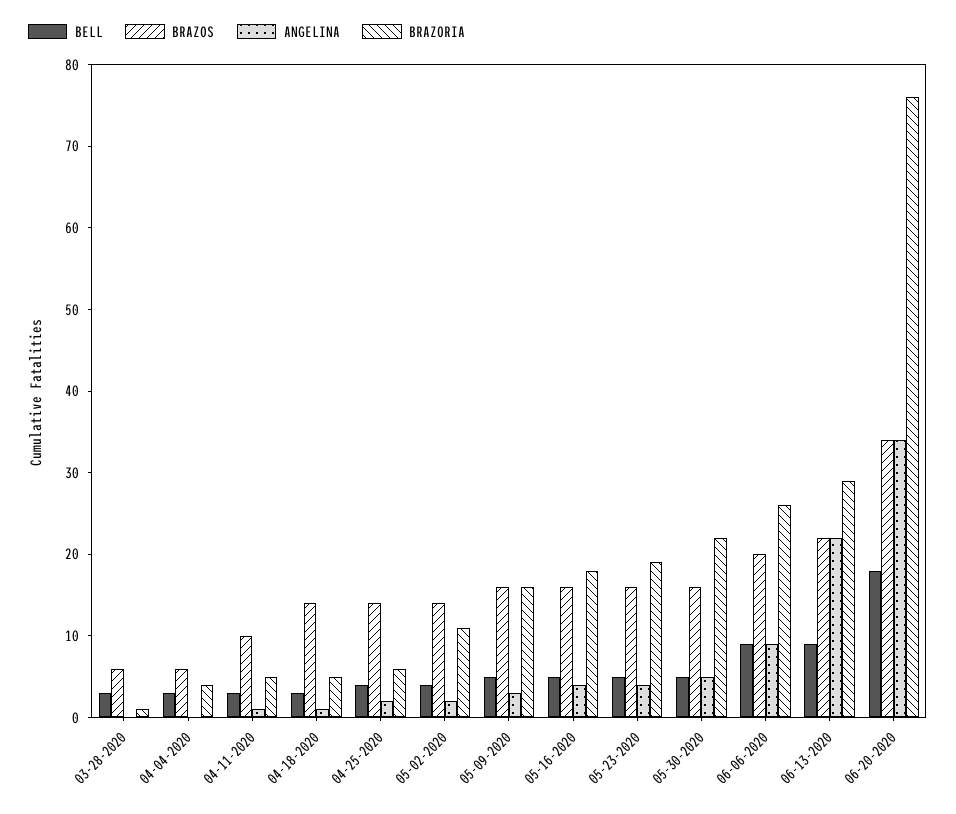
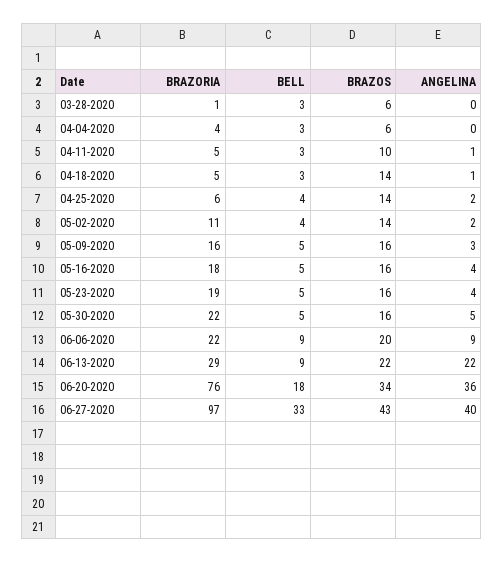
BRAZORIA, 06-06-2020: 26 -> 22
ANGELINA, 06-20-2020: 34 -> 36
BRAZORIA, 06-27-2020: none -> 97
BELL, 06-27-2020: none -> 33
BRAZOS, 06-27-2020: none -> 43
ANGELINA, 06-27-2020: none -> 40

